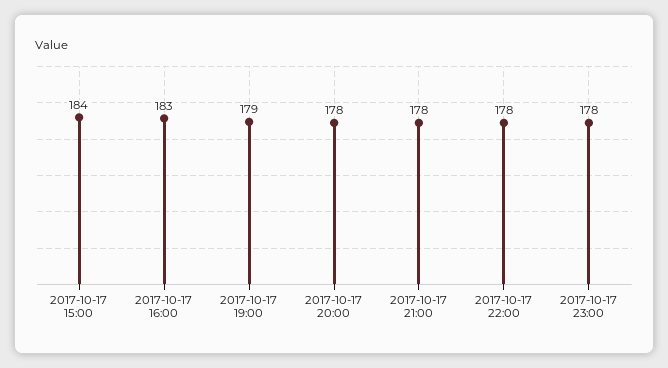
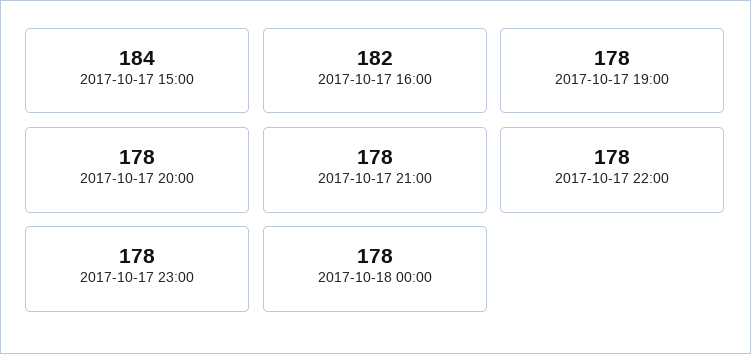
2017-10-17 16:00: 183 -> 182
2017-10-17 19:00: 179 -> 178
2017-10-18 00:00: none -> 178

